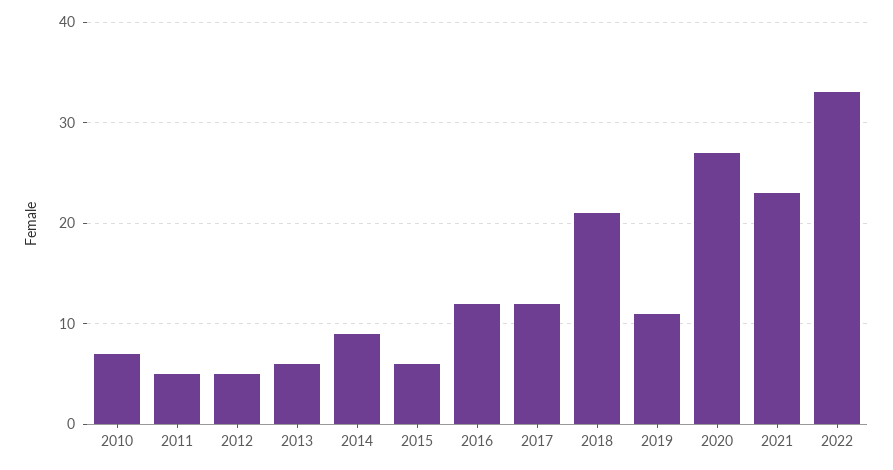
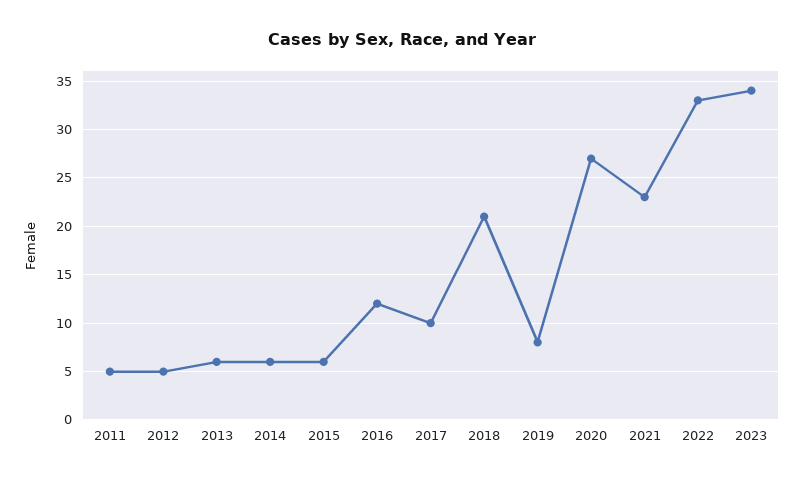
2010: 7 -> none
2014: 9 -> 6
2017: 12 -> 10
2019: 11 -> 8
2023: none -> 34

